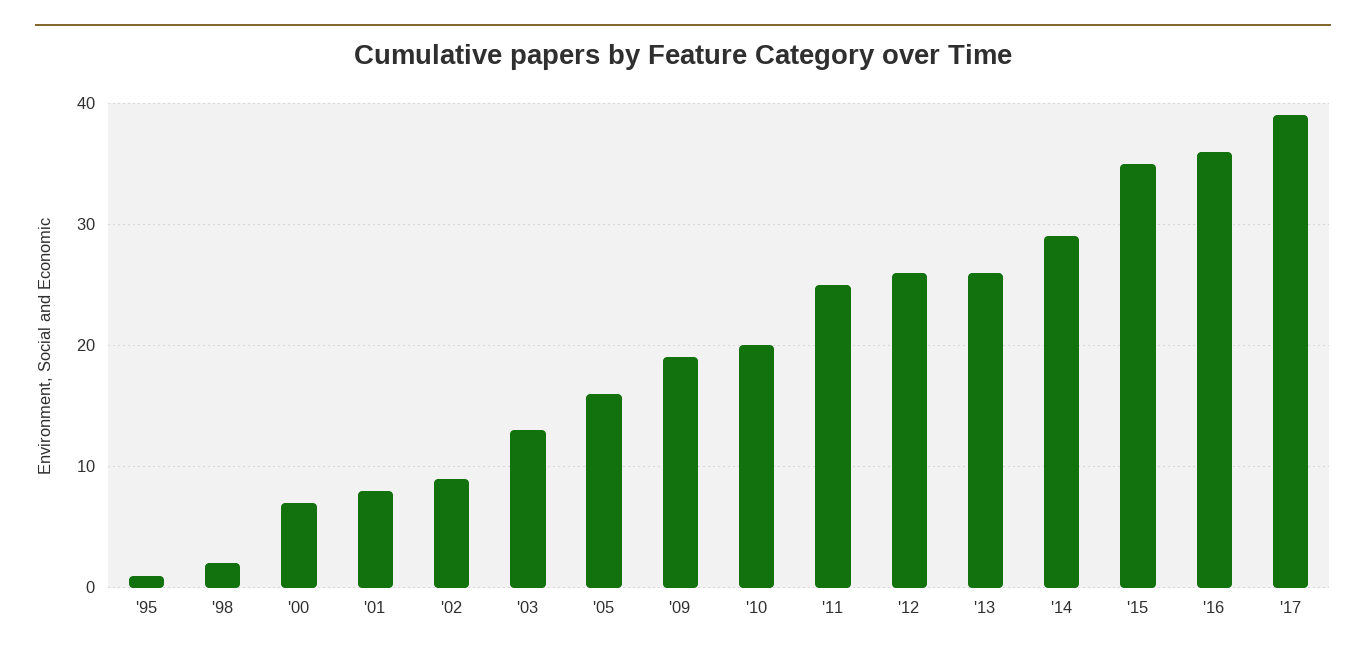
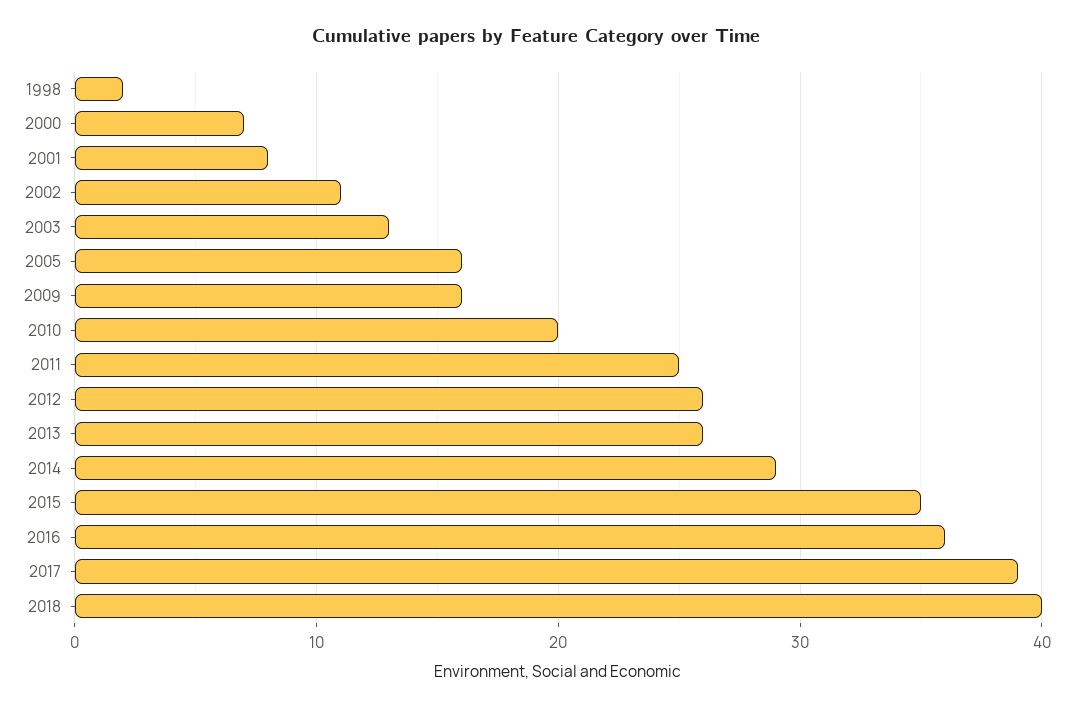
'95: 1 -> none
'02: 9 -> 11
'09: 19 -> 16
2018: none -> 40

